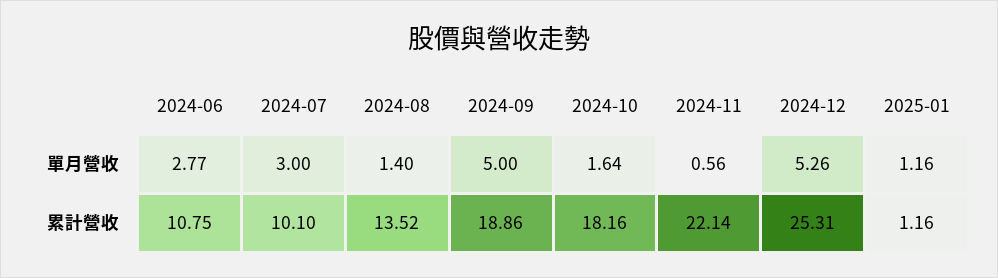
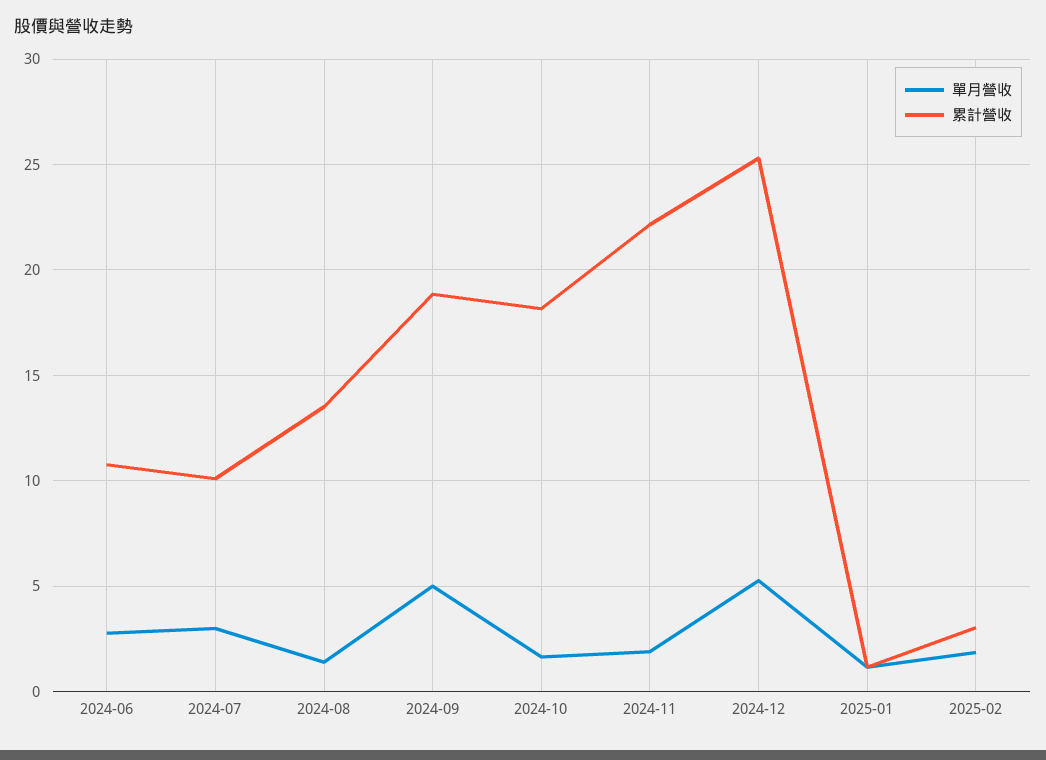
單月營收, 2024-11: 0.56 -> 2
單月營收, 2025-02: none -> 2
累計營收, 2025-02: none -> 3

